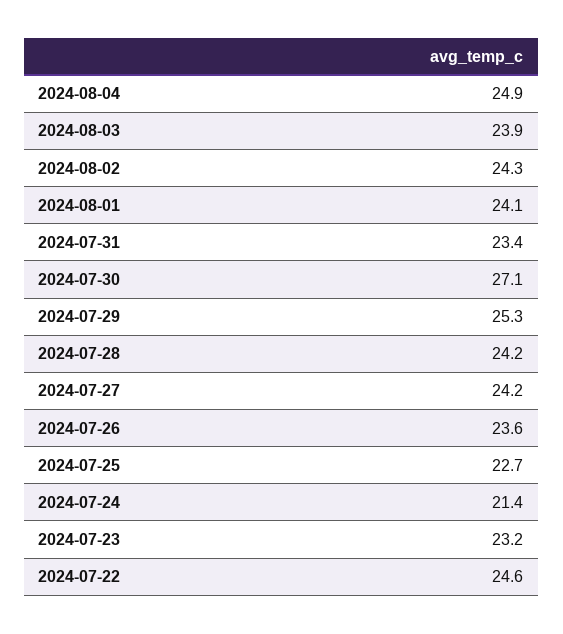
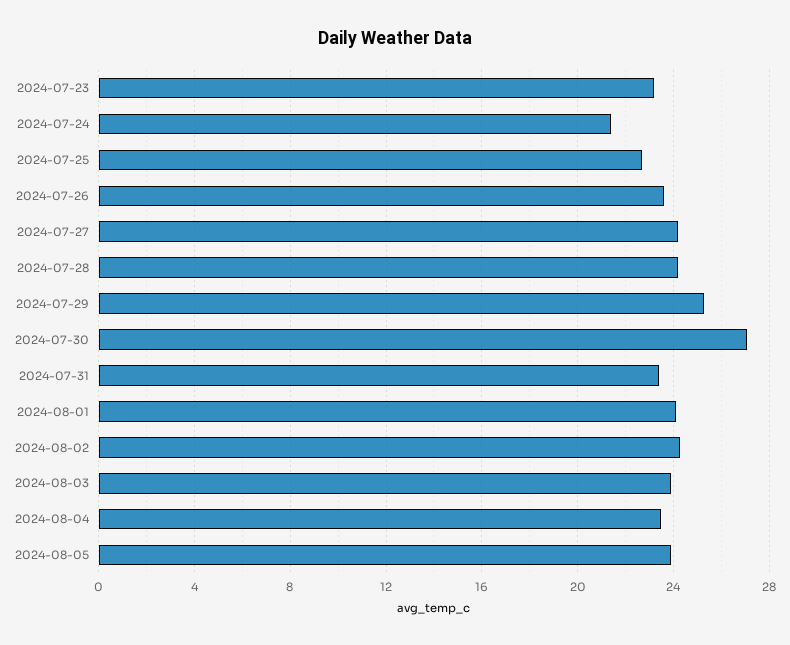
2024-08-04: 24.9 -> 23.5
2024-07-22: 24.6 -> none
2024-08-05: none -> 24

